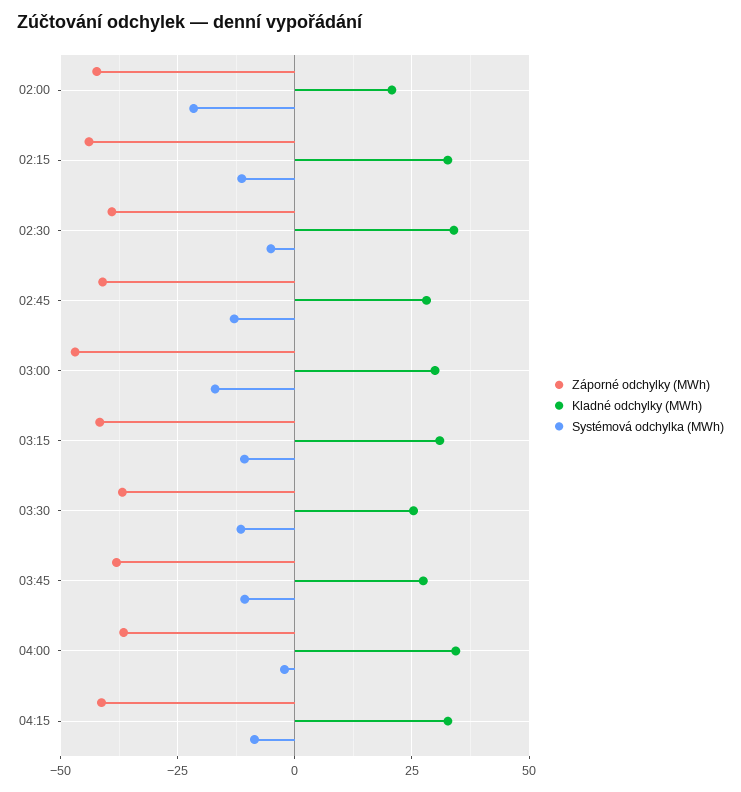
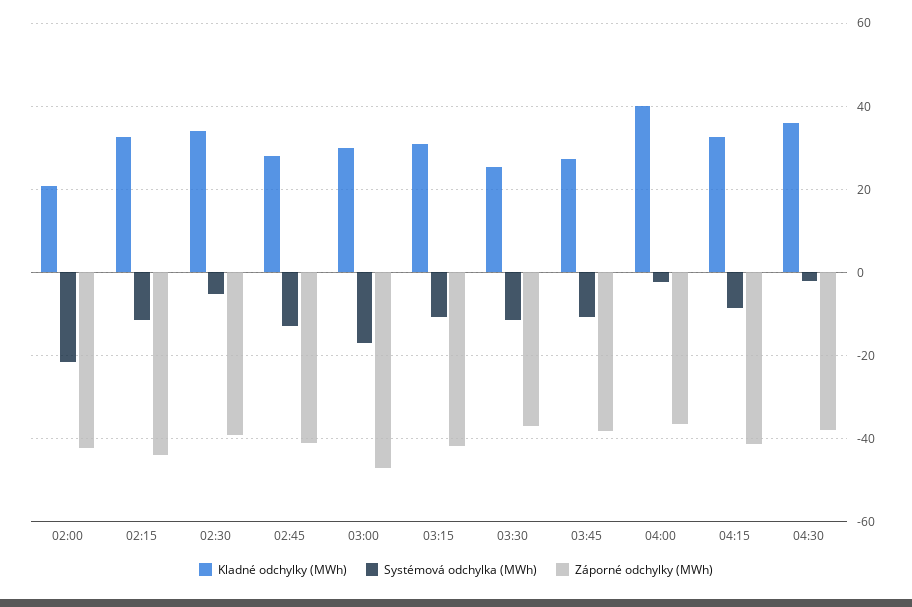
Kladné odchylky (MWh), 04:00: 35 -> 40
Kladné odchylky (MWh), 04:30: none -> 36
Systémová odchylka (MWh), 04:30: none -> -2
Záporné odchylky (MWh), 04:30: none -> -38

